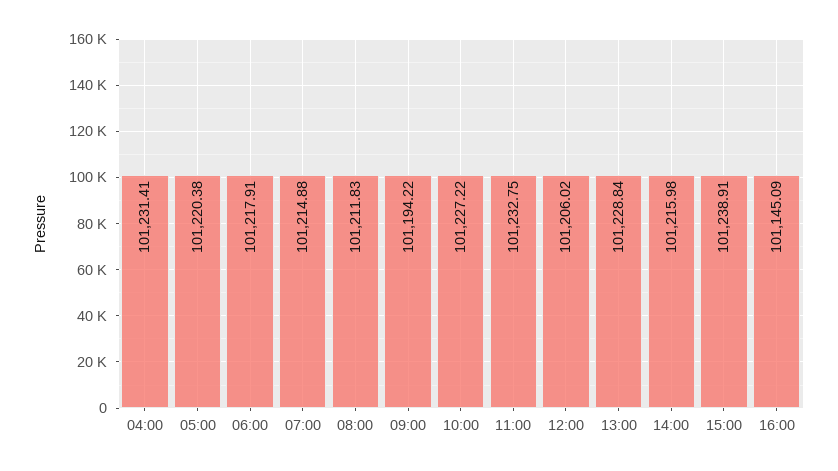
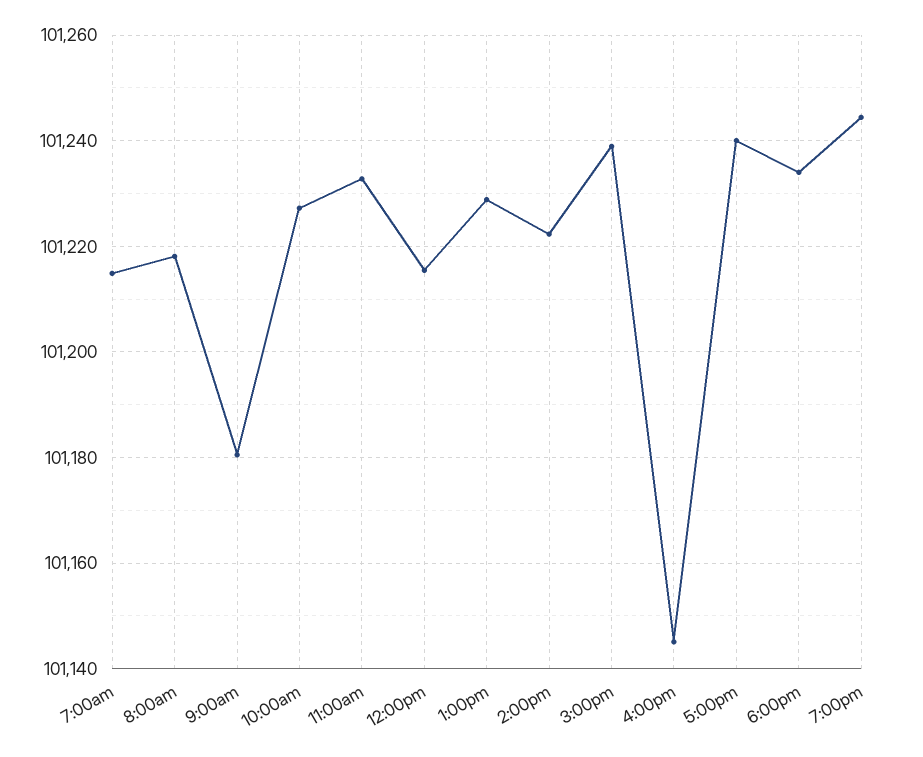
04:00: 101231.41 -> none
05:00: 101220.38 -> none
06:00: 101217.91 -> none
08:00: 101211.83 -> 101218
09:00: 101194.22 -> 101180
12:00: 101206.02 -> 101216
14:00: 101215.98 -> 101222
5:00pm: none -> 101240
6:00pm: none -> 101234
7:00pm: none -> 101244

